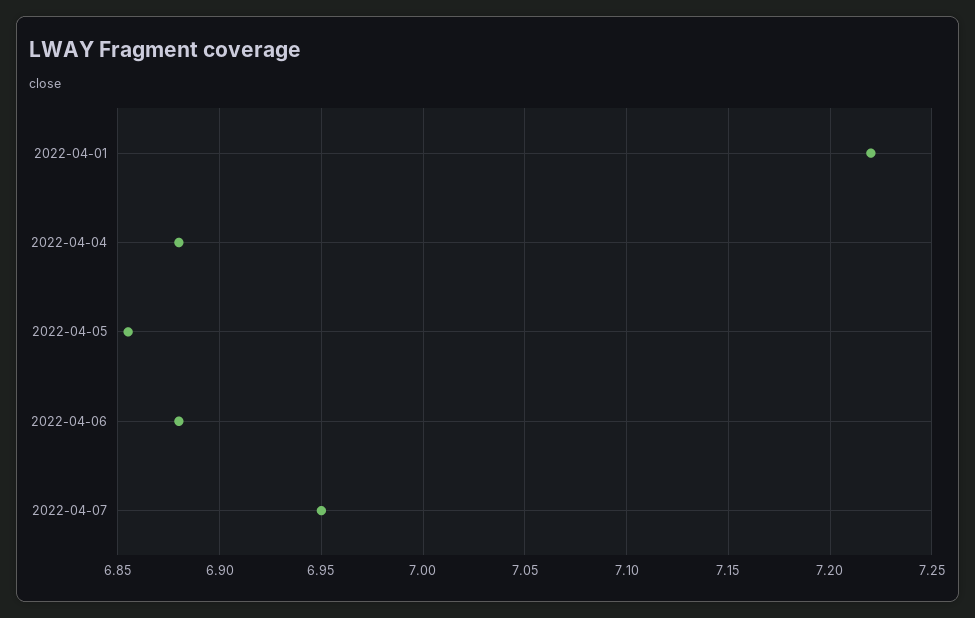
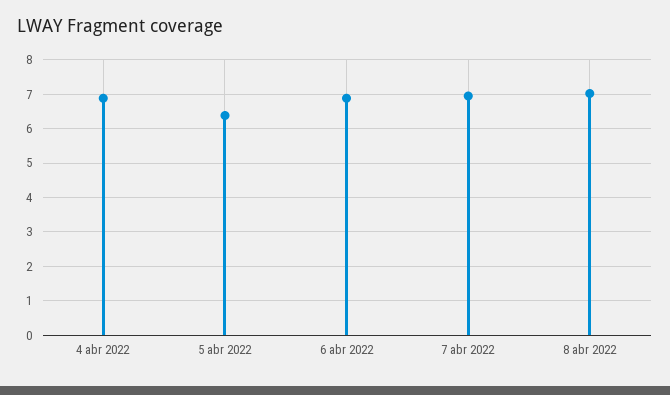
2022-04-01: 7.22 -> none
2022-04-05: 6.855 -> 6.4
8 abr 2022: none -> 7

